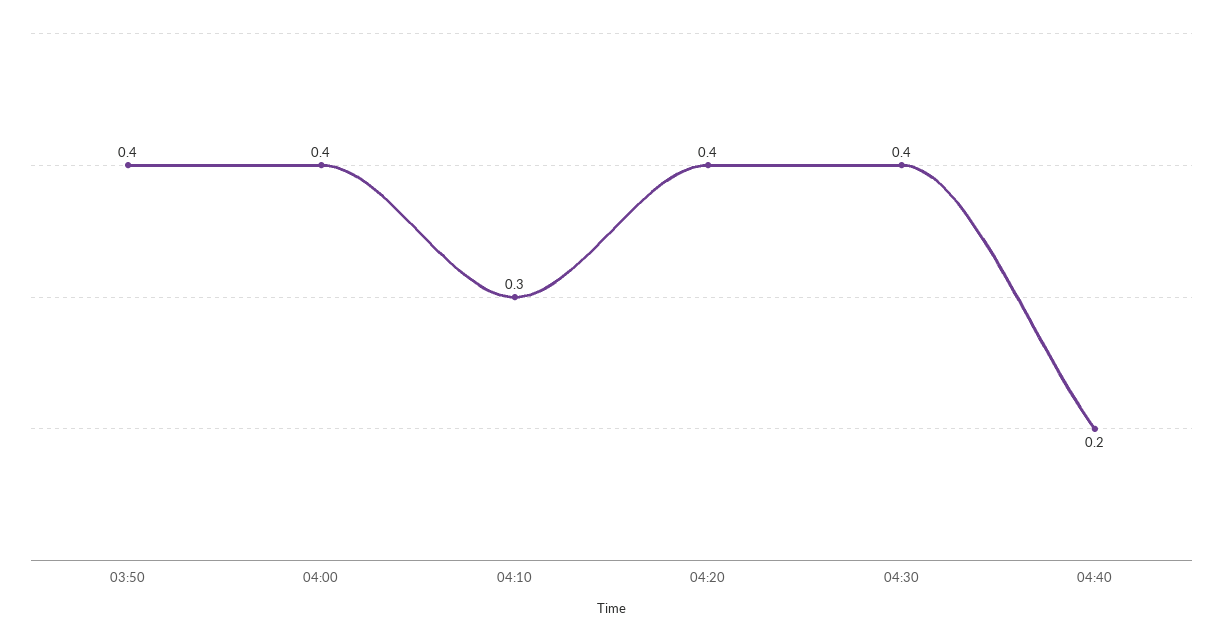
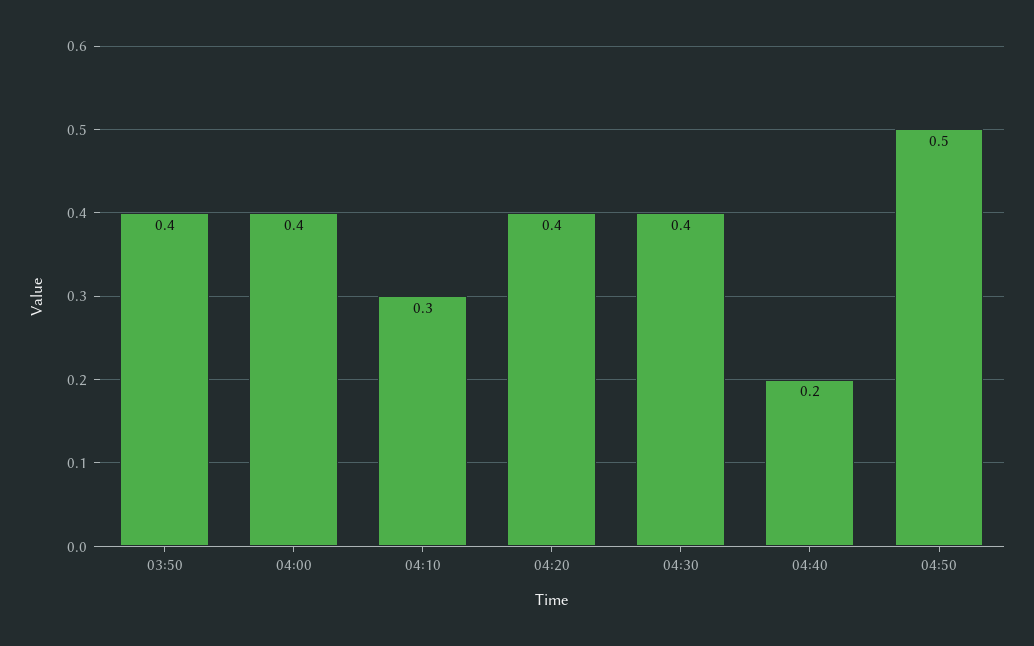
04:50: none -> 0.5

